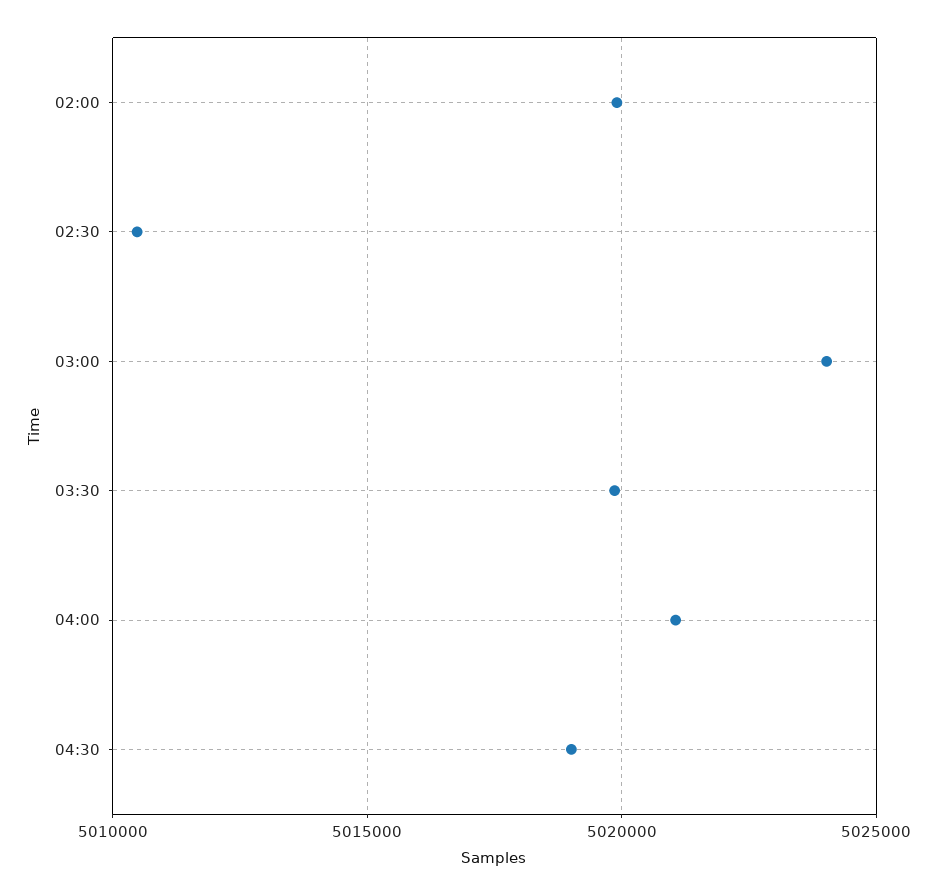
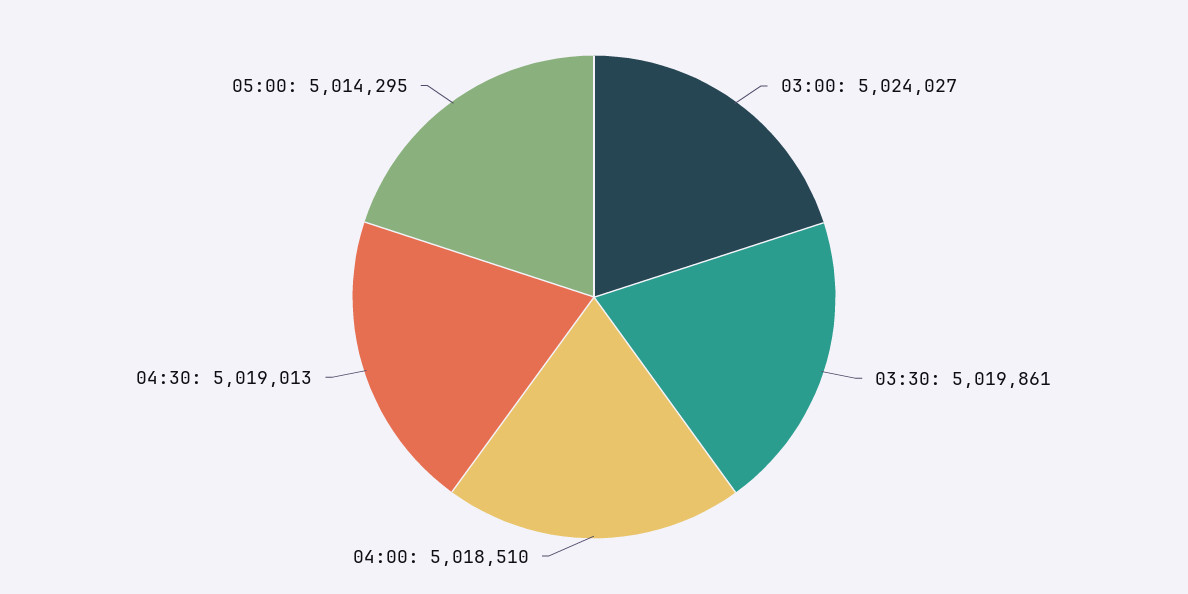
02:00: 5020000 -> none
02:30: 5010500 -> none
04:00: 5021000 -> 5018510
05:00: none -> 5014295

